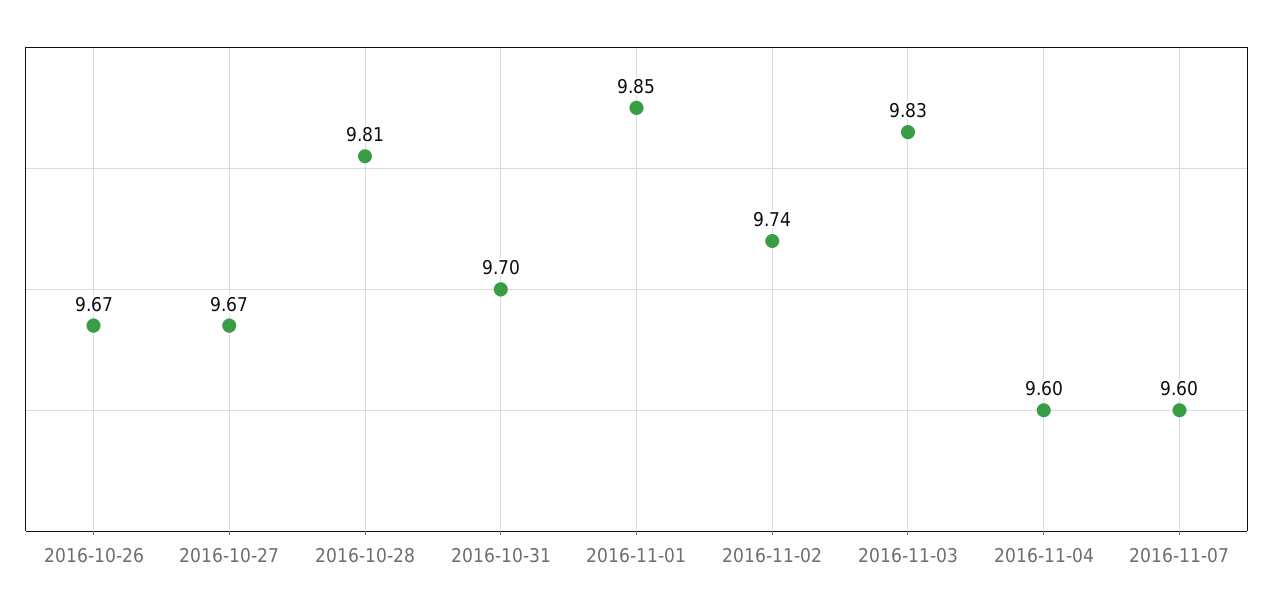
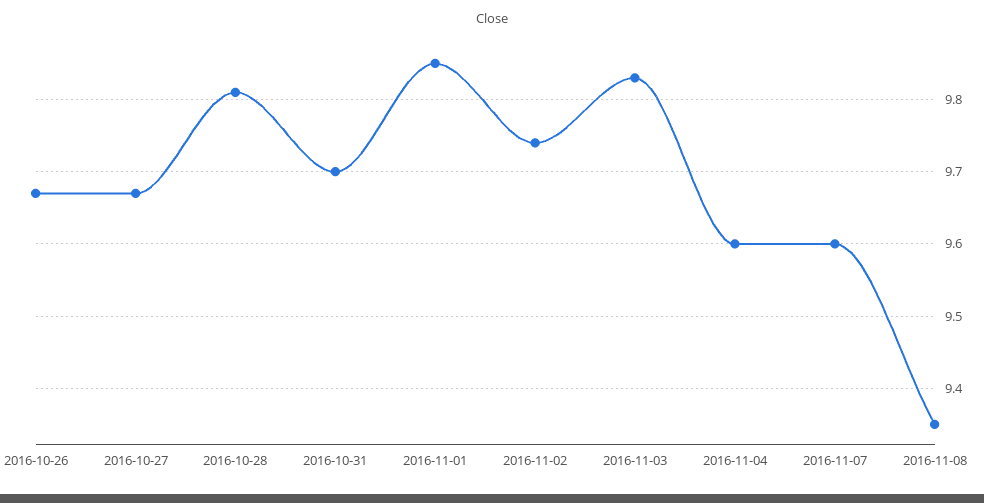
2016-11-08: none -> 9.35

